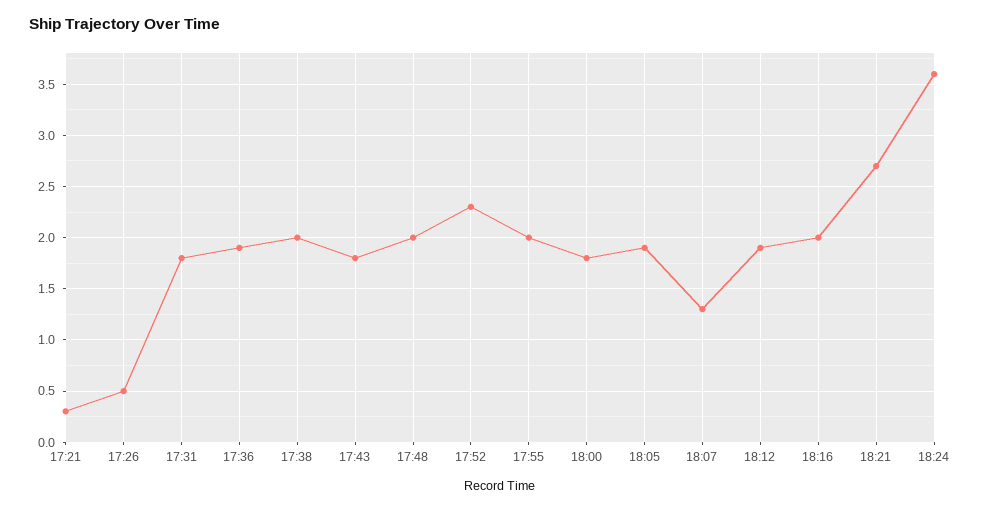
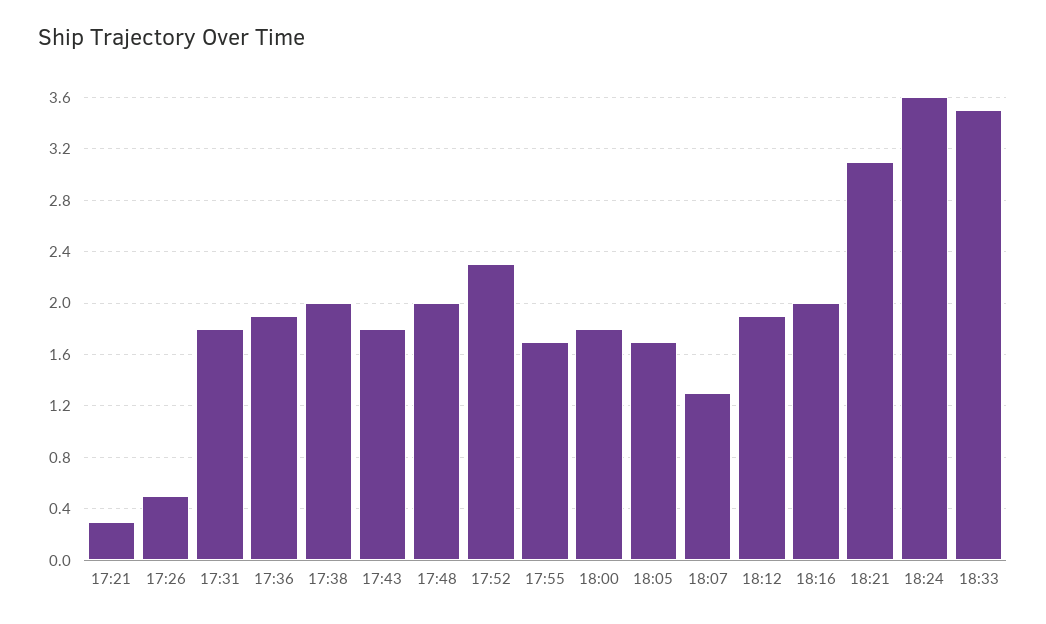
17:55: 2 -> 1.7
18:05: 1.9 -> 1.7
18:21: 2.7 -> 3.1
18:33: none -> 3.5

